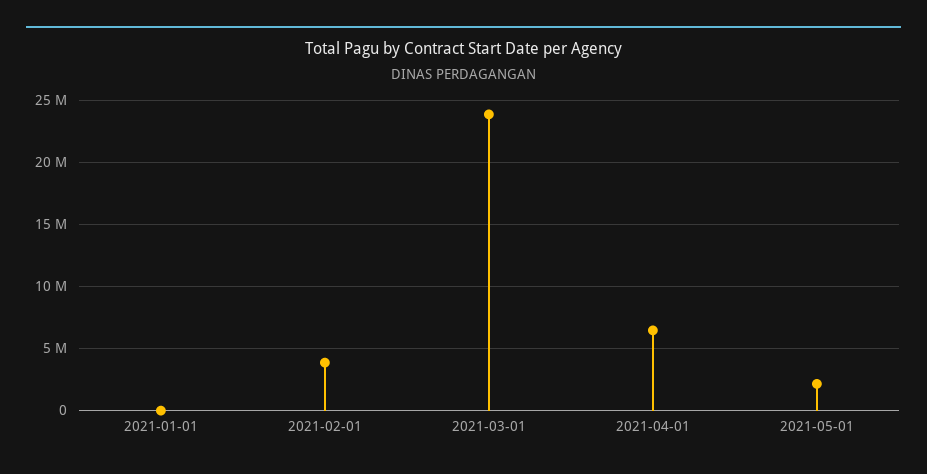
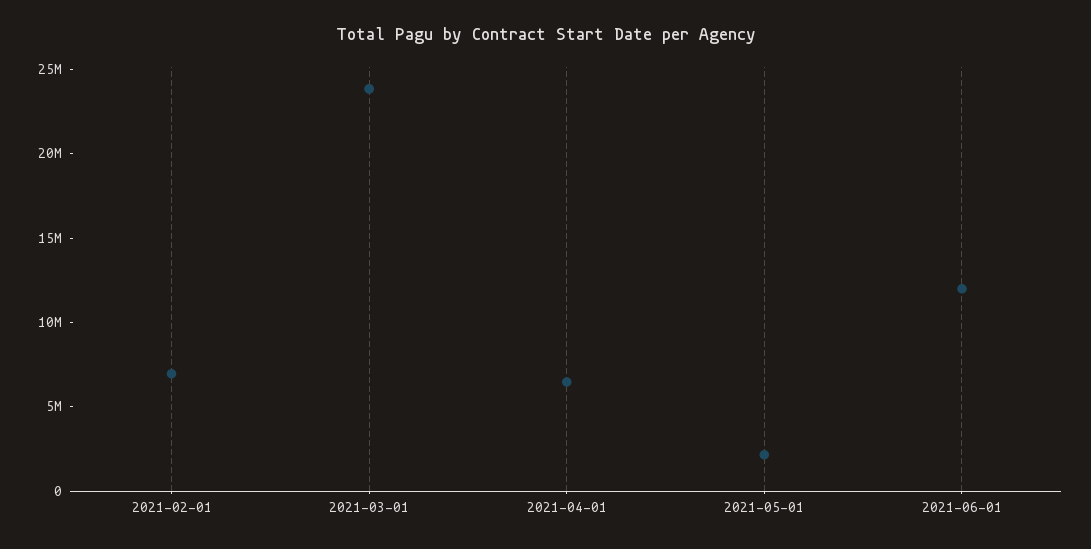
2021-01-01: 0 -> none
2021-02-01: 4000000 -> 7000000
2021-06-01: none -> 12000000

